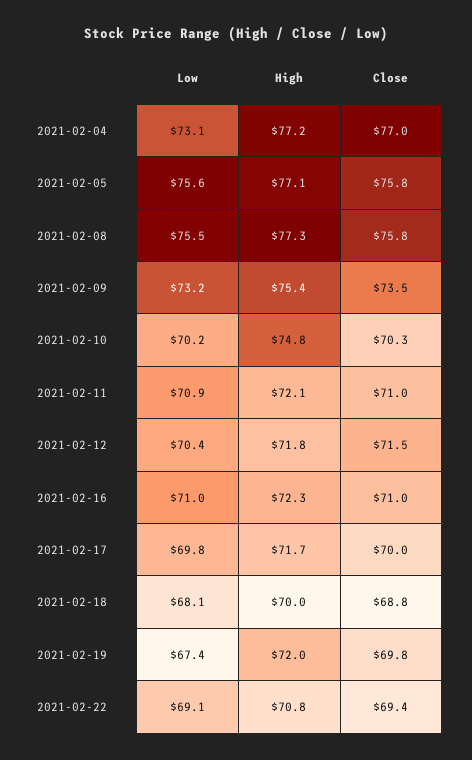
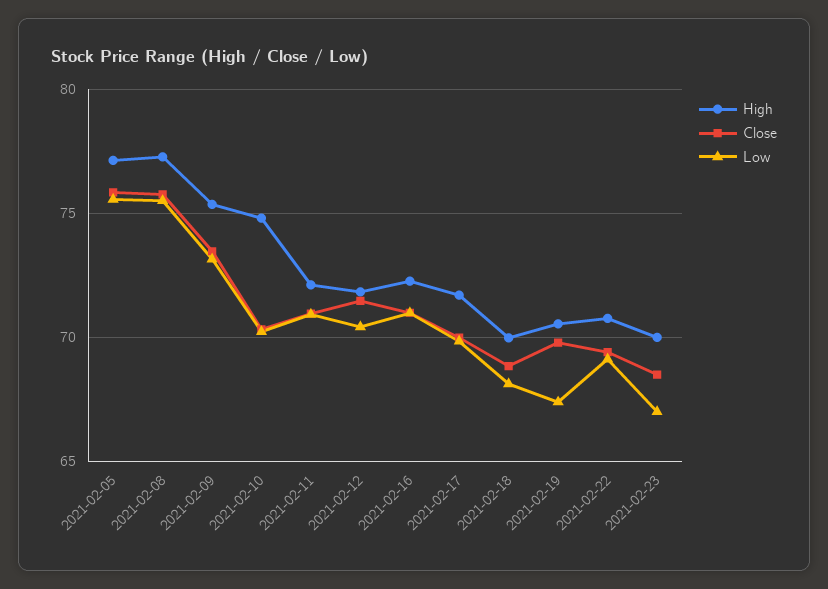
Low, 2021-02-04: 73.1 -> none
High, 2021-02-04: 77.2 -> none
Close, 2021-02-04: 77 -> none
High, 2021-02-19: 72 -> 70.5
High, 2021-02-23: none -> 70
Close, 2021-02-23: none -> 68.5
Low, 2021-02-23: none -> 67

